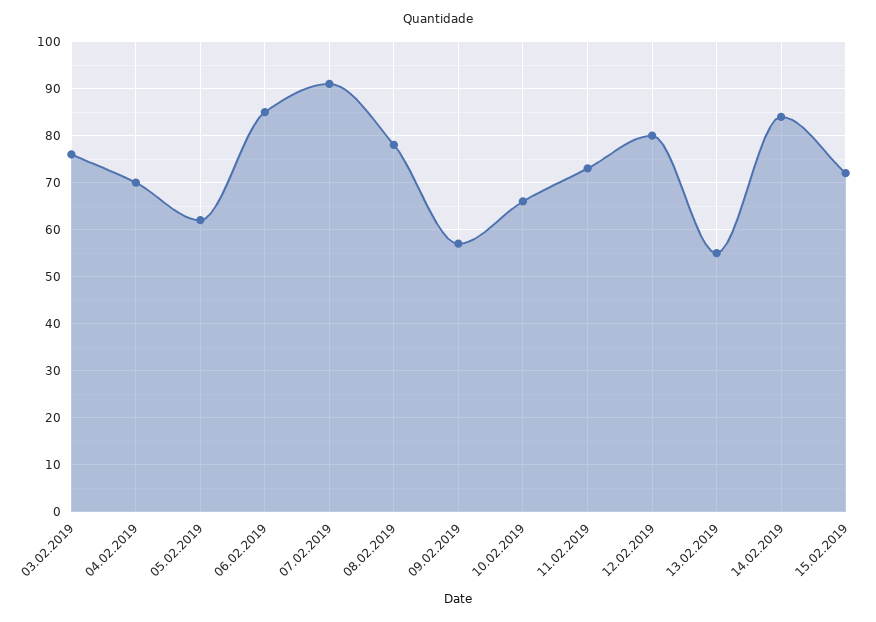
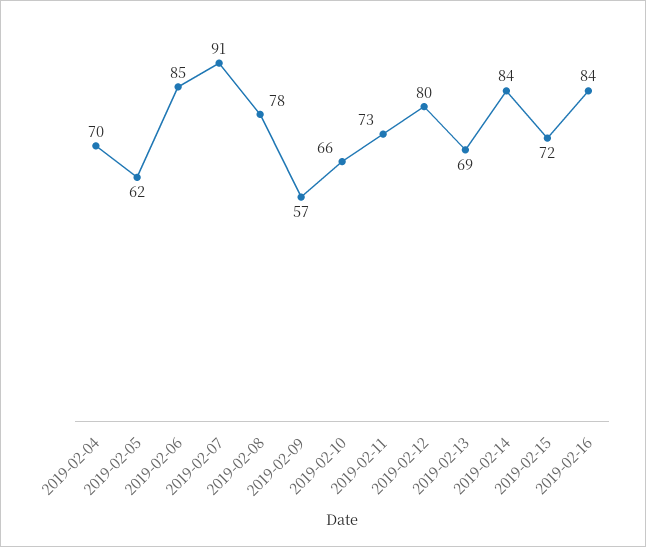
03.02.2019: 75 -> none
13.02.2019: 55 -> 69
2019-02-16: none -> 84

